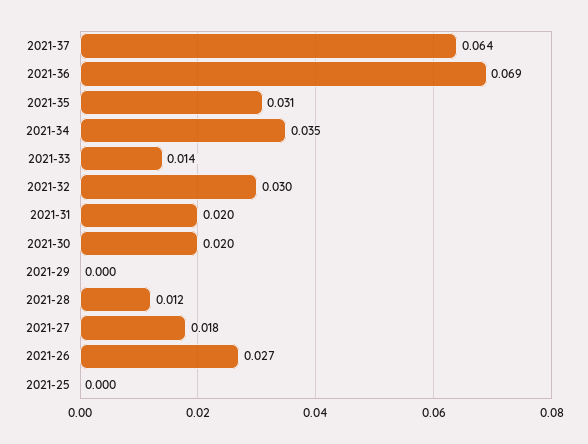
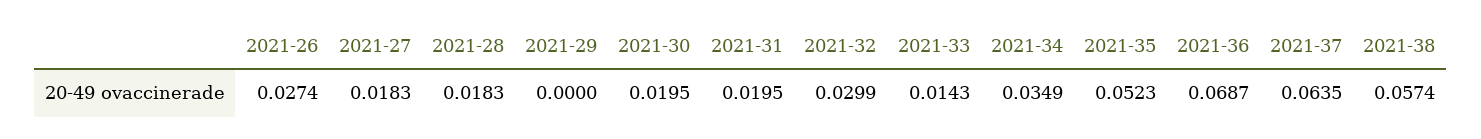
2021-35: 0.031 -> 0.0523
2021-28: 0.012 -> 0.0183
2021-25: 0 -> none
2021-38: none -> 0.0574

